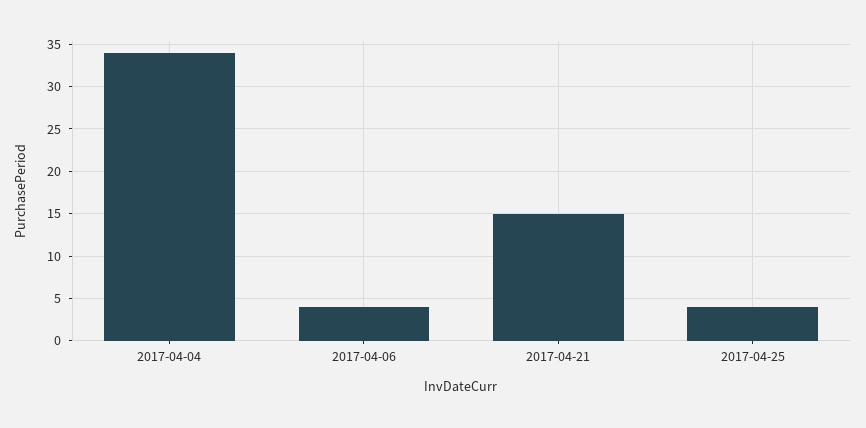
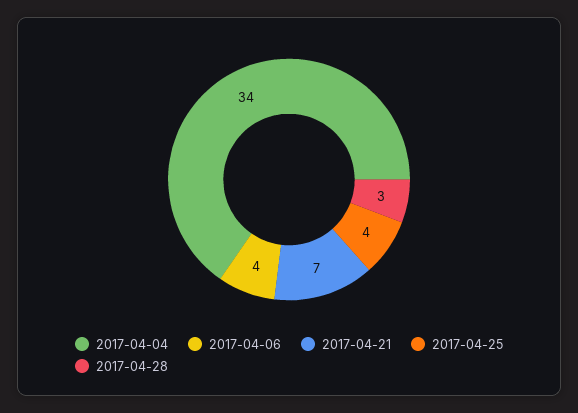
2017-04-21: 15 -> 7
2017-04-28: none -> 3

